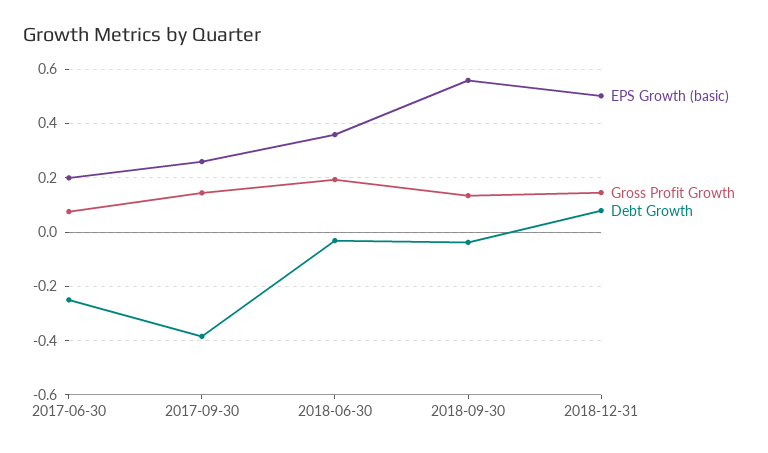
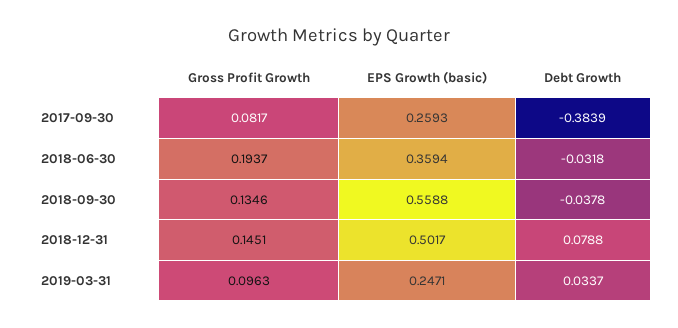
EPS Growth (basic), 2017-06-30: 0.2 -> none
Gross Profit Growth, 2017-06-30: 0.075 -> none
Debt Growth, 2017-06-30: -0.25 -> none
Gross Profit Growth, 2017-09-30: 0.15 -> 0.0817
Gross Profit Growth, 2019-03-31: none -> 0.0963
EPS Growth (basic), 2019-03-31: none -> 0.2471
Debt Growth, 2019-03-31: none -> 0.0337

